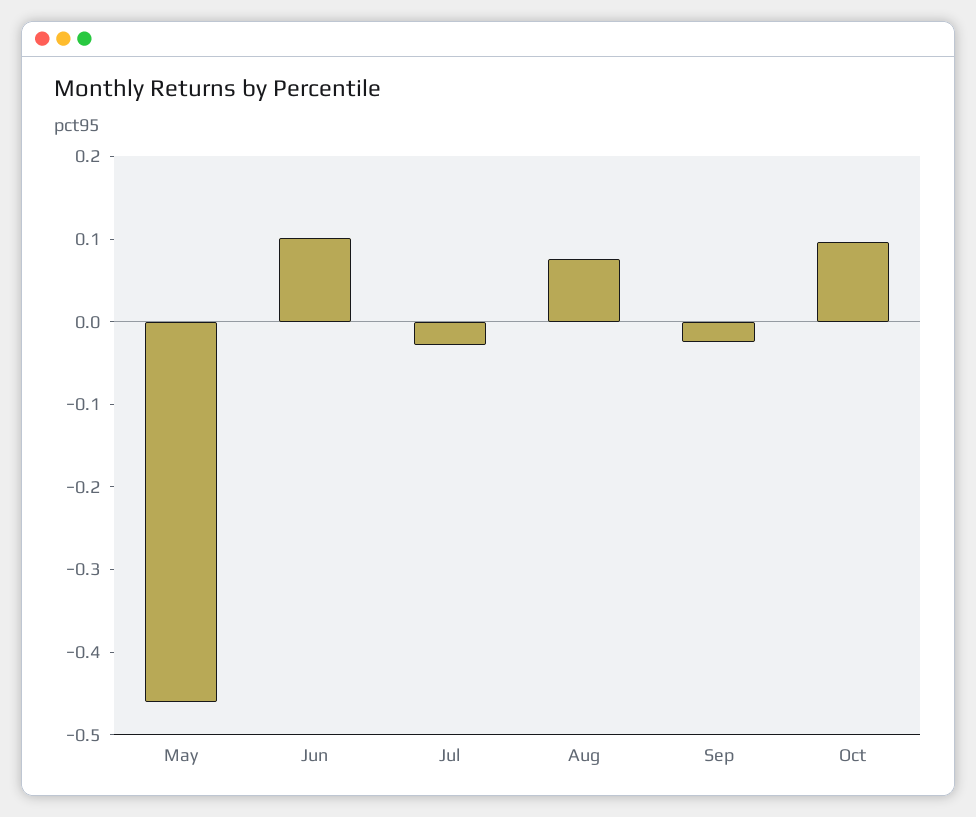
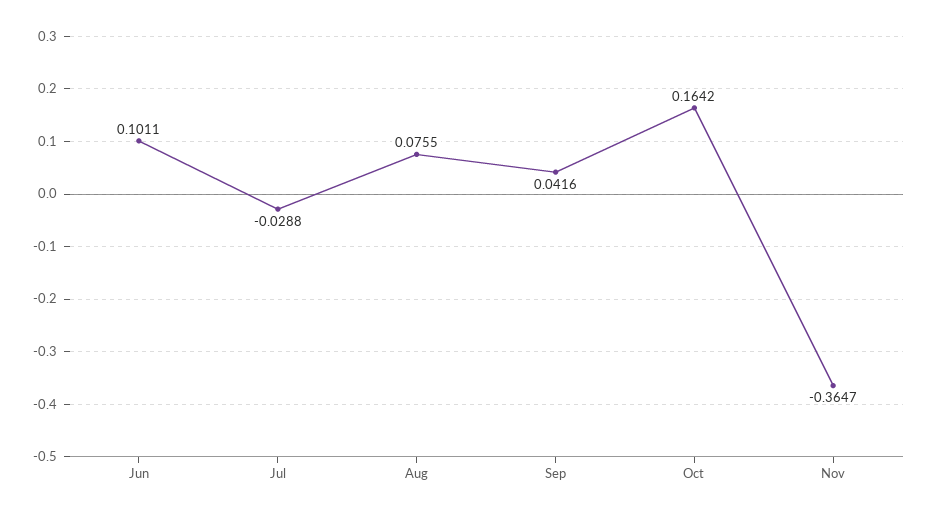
May: -0.46 -> none
Sep: -0.02 -> 0.0416
Oct: 0.1 -> 0.1642
Nov: none -> -0.3647

